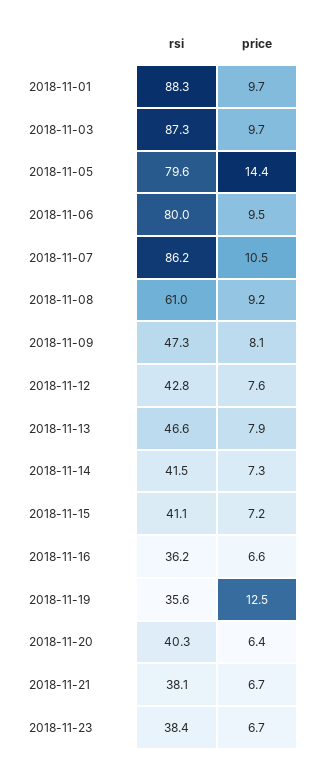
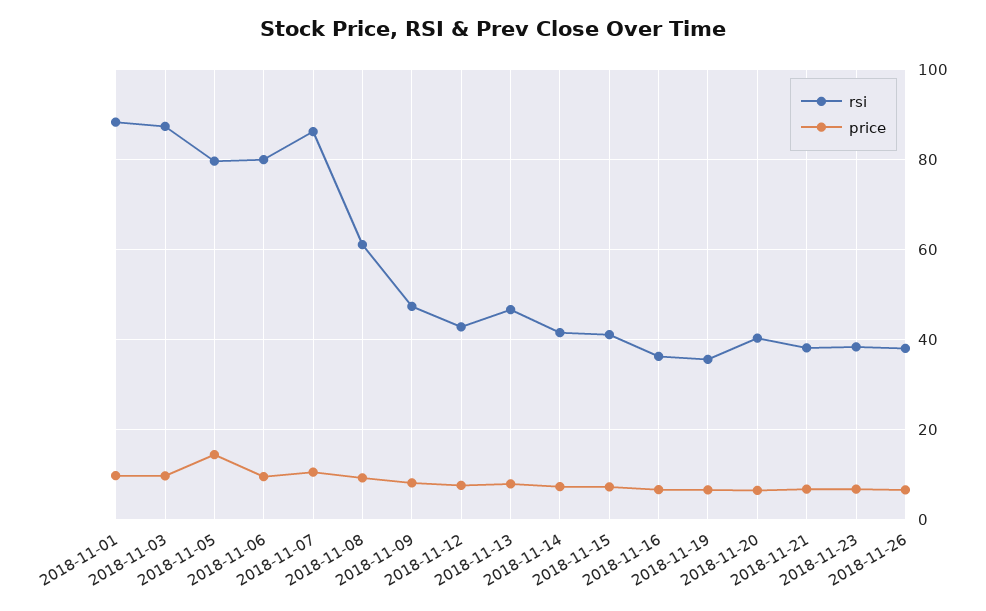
price, 2018-11-19: 12.5 -> 6
rsi, 2018-11-26: none -> 38
price, 2018-11-26: none -> 6

